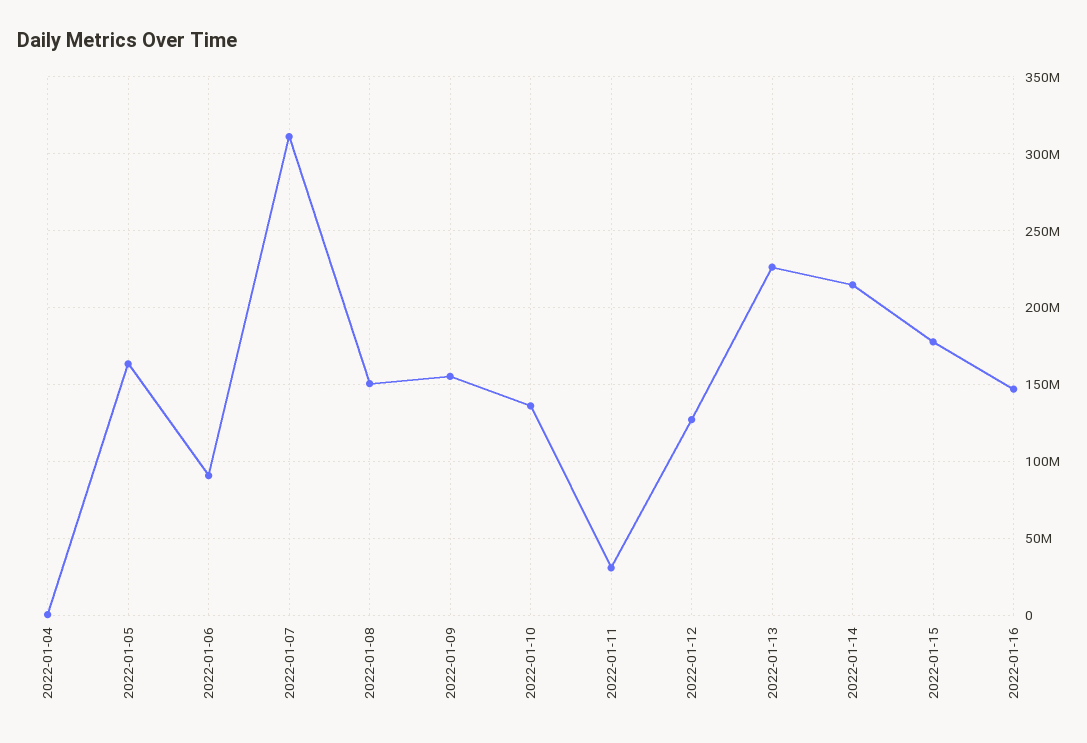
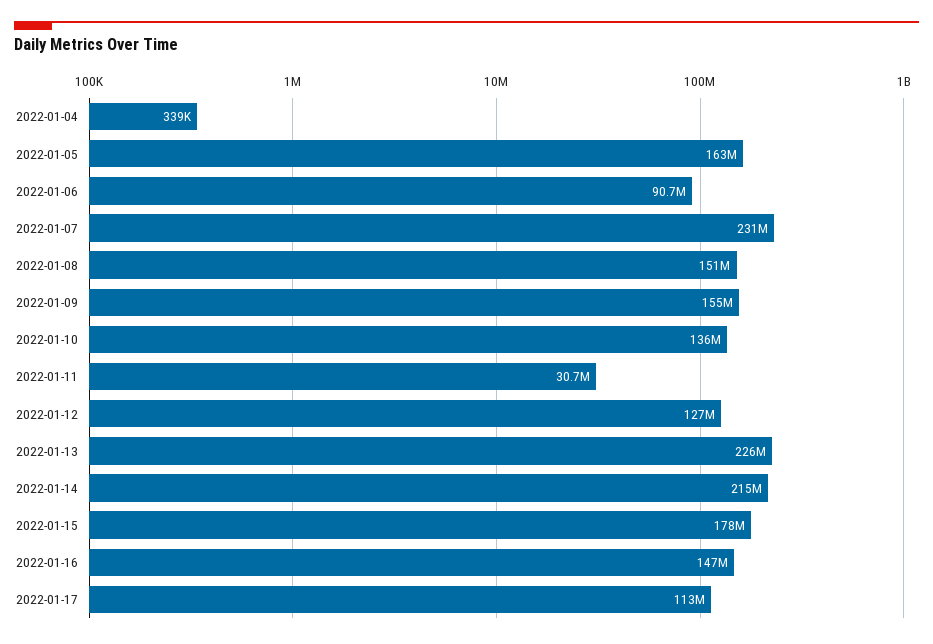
2022-01-07: 310000000 -> 231000000
2022-01-17: none -> 113000000

